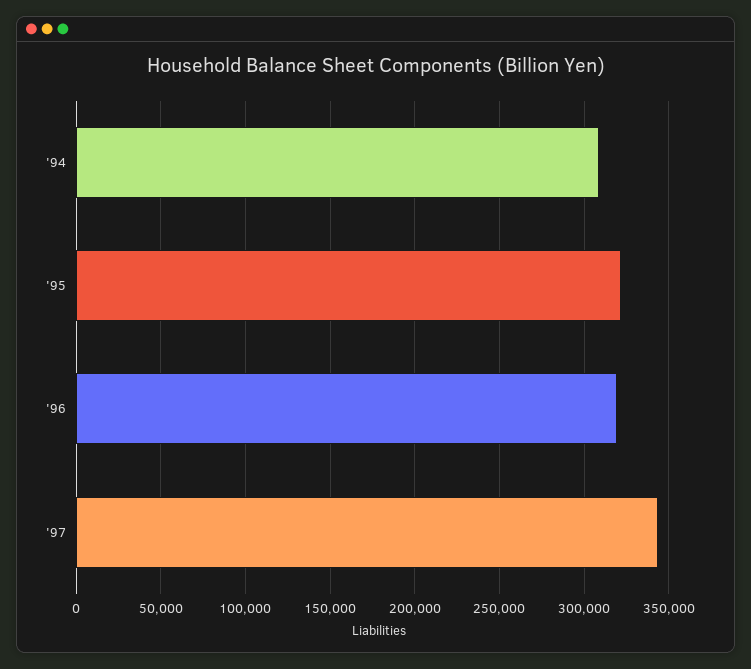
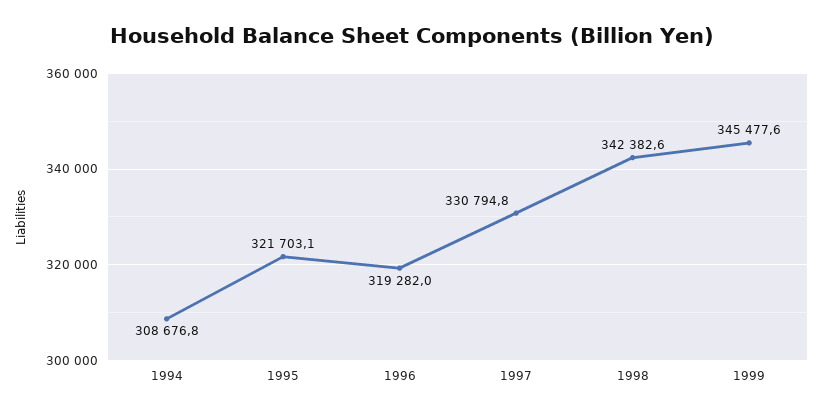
'97: 345000 -> 330794.8
1998: none -> 342382.6
1999: none -> 345477.6

